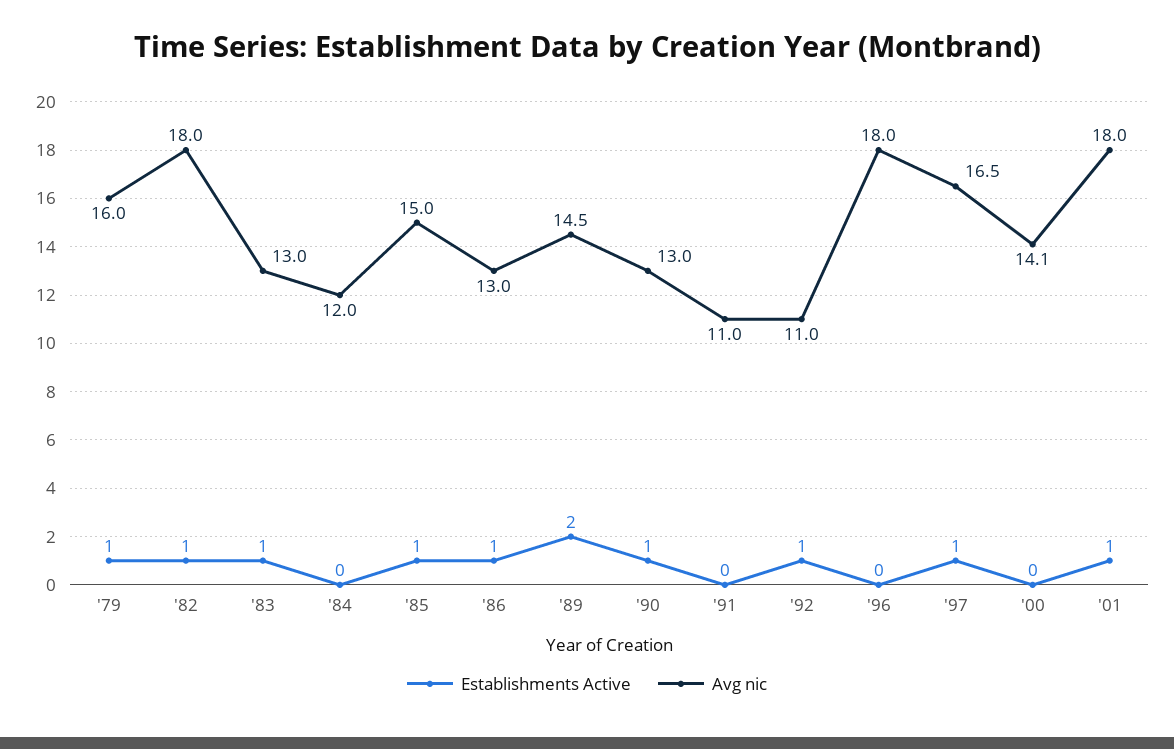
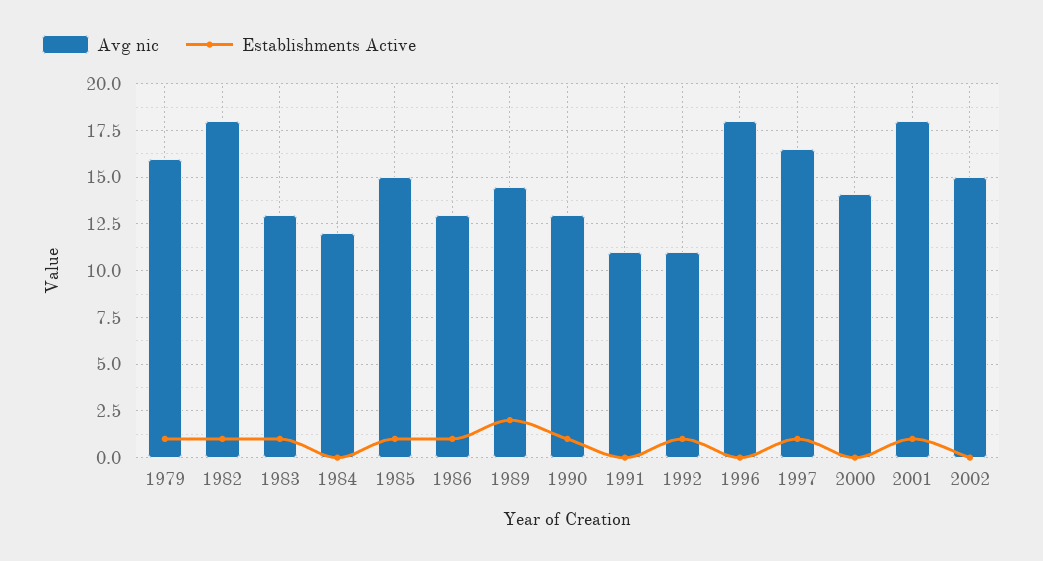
Avg nic, 2002: none -> 15
Establishments Active, 2002: none -> 0

